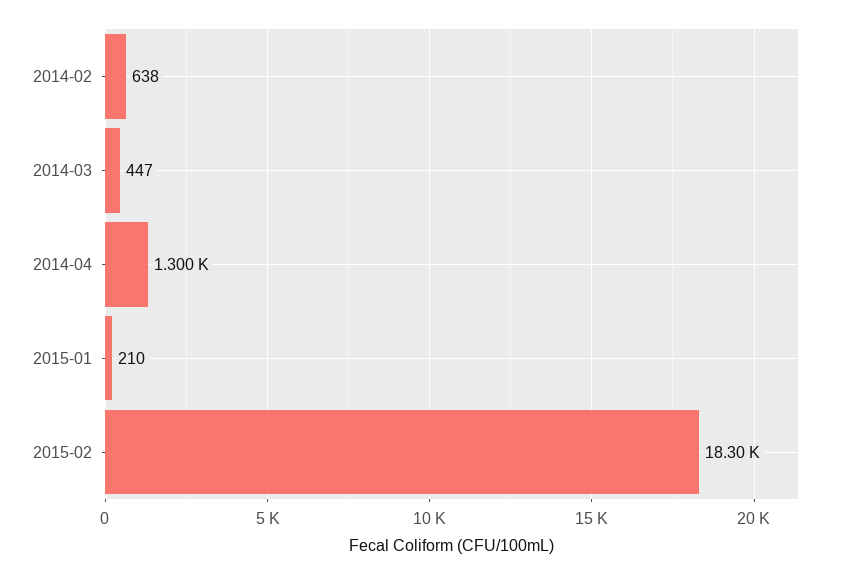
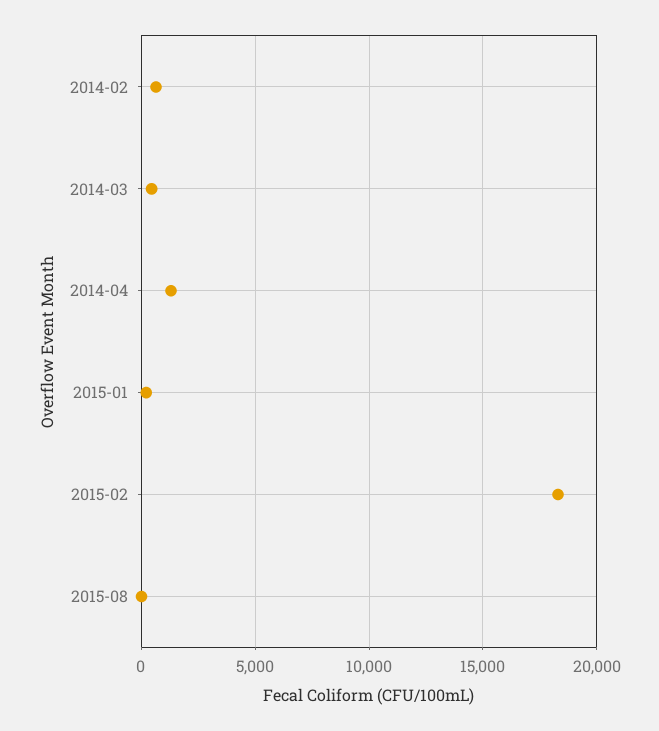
2015-08: none -> 0

